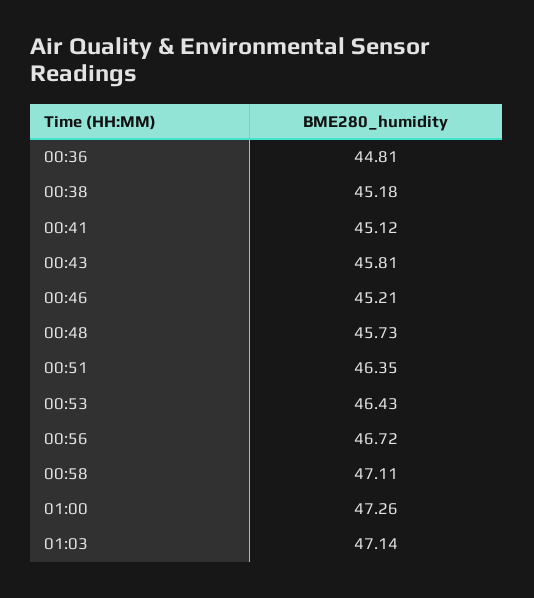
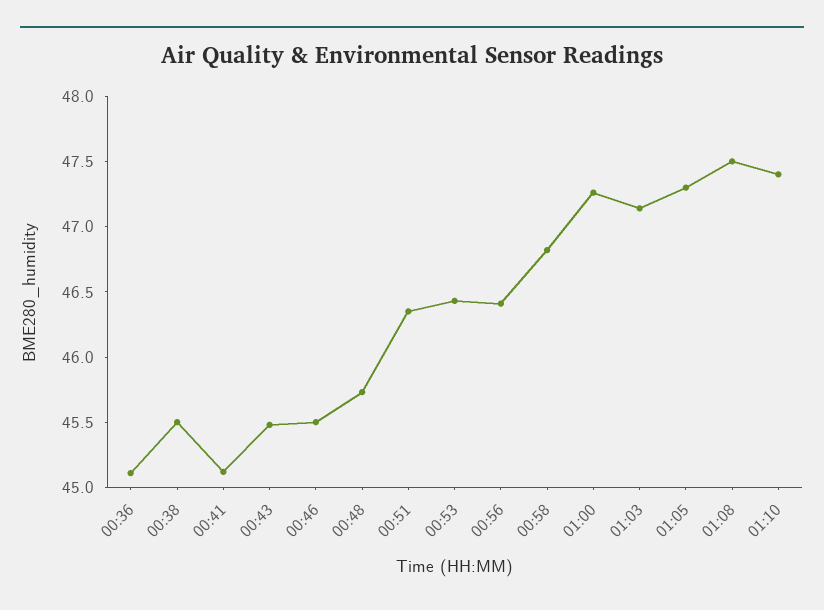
00:36: 44.81 -> 45.1
00:38: 45.18 -> 45.5
00:43: 45.81 -> 45.5
00:46: 45.21 -> 45.5
00:56: 46.72 -> 46.4
00:58: 47.11 -> 46.8
01:05: none -> 47.3
01:08: none -> 47.5
01:10: none -> 47.4

